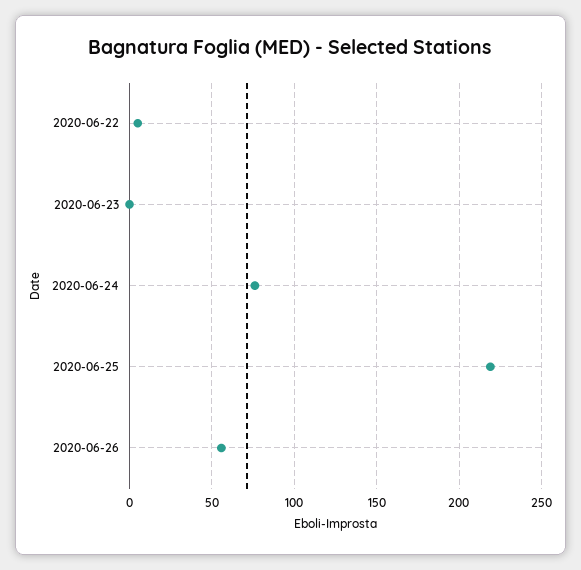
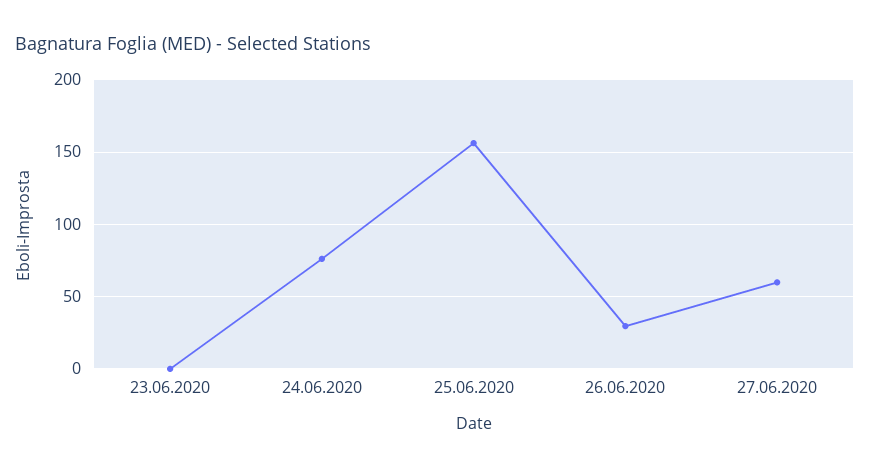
2020-06-22: 5 -> none
2020-06-25: 220 -> 155
2020-06-26: 55 -> 30
27.06.2020: none -> 60

